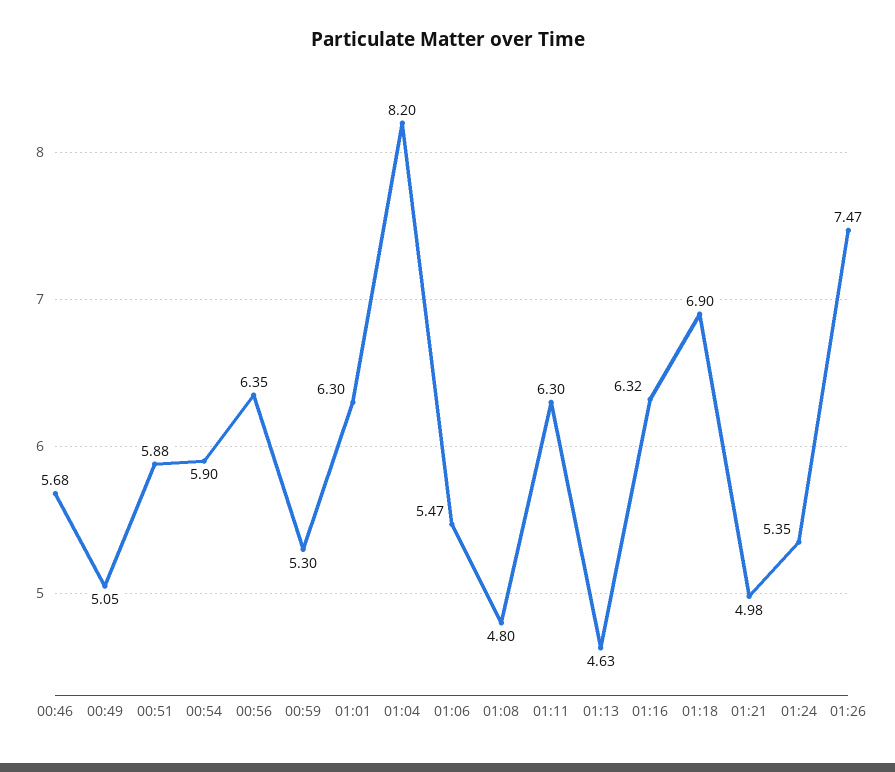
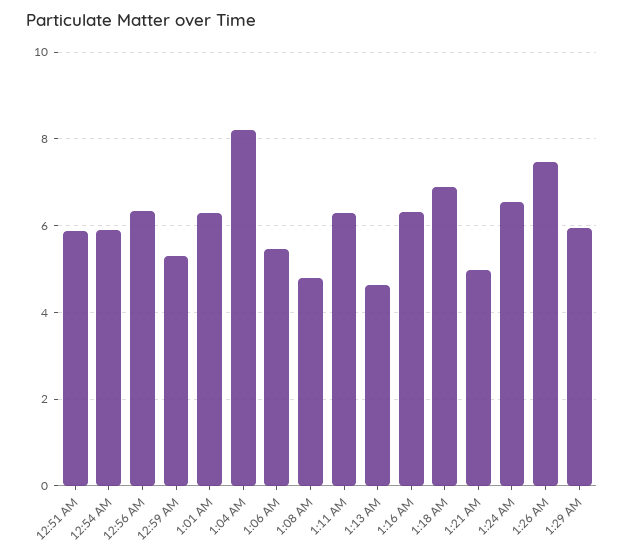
00:46: 5.68 -> none
00:49: 5.05 -> none
01:24: 5.35 -> 6.6
1:29 AM: none -> 6

